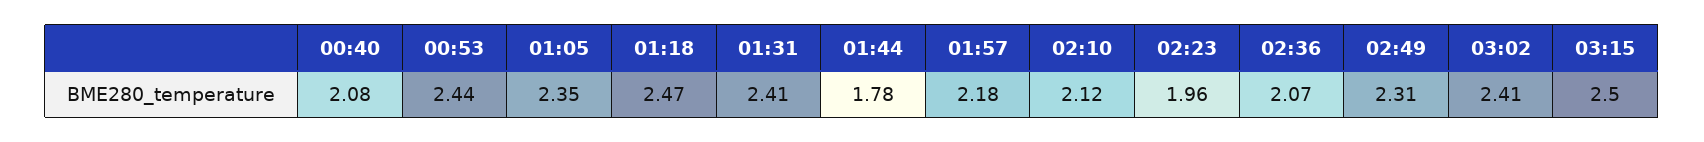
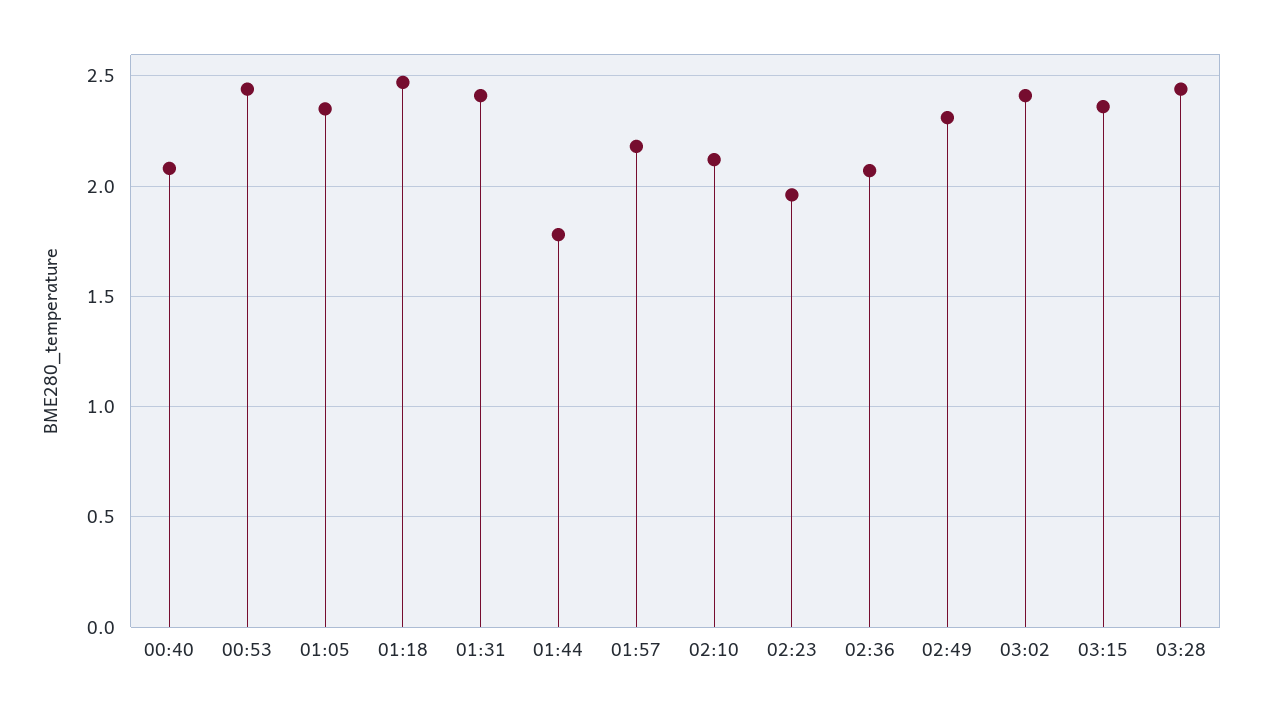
03:15: 2.5 -> 2.35
03:28: none -> 2.45

